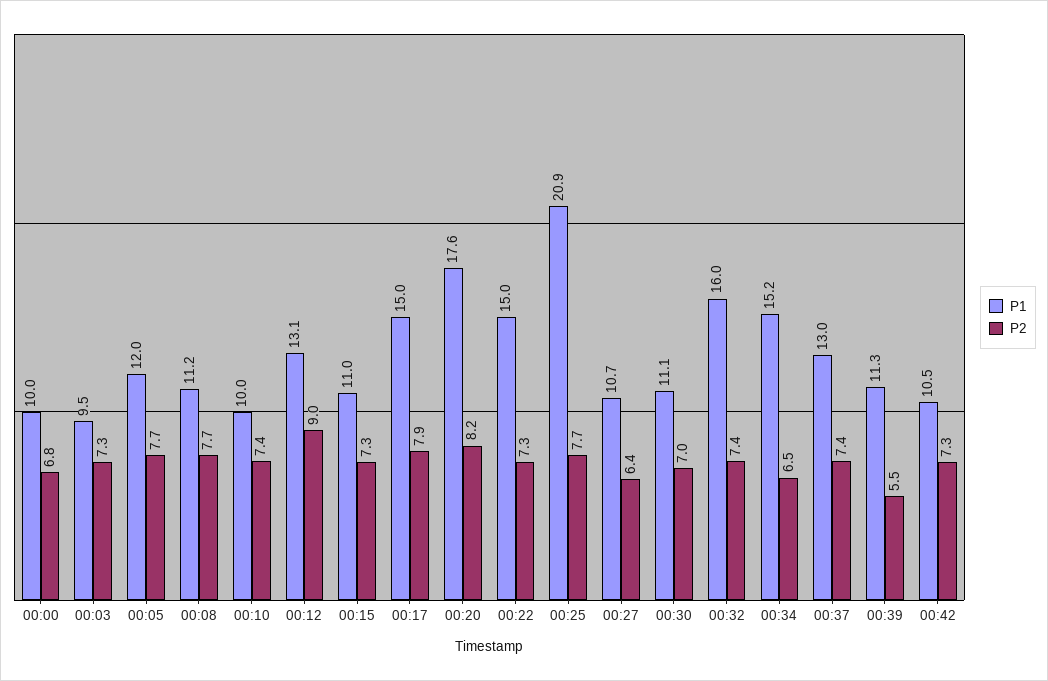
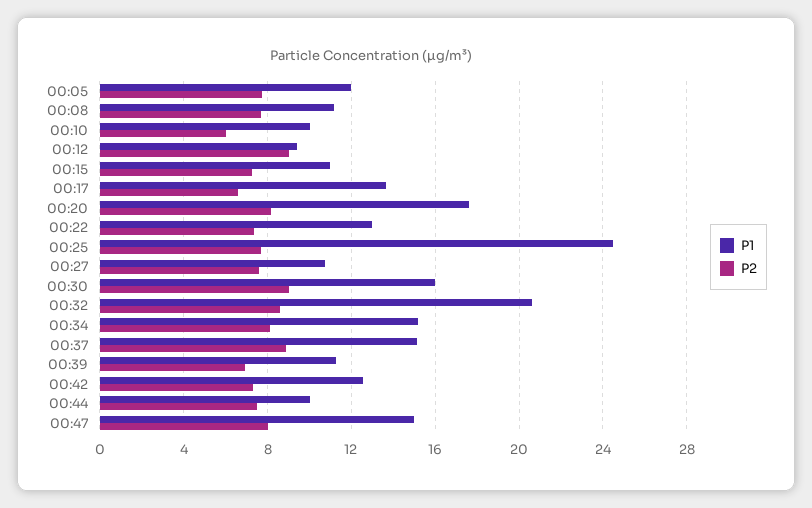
P1, 00:00: 10 -> none
P2, 00:00: 6.8 -> none
P1, 00:03: 9.5 -> none
P2, 00:03: 7.3 -> none
P2, 00:10: 7.4 -> 6
P1, 00:12: 13.1 -> 9.5
P1, 00:17: 15 -> 13.5
P2, 00:17: 7.9 -> 6.5
P1, 00:22: 15 -> 13
P1, 00:25: 20.9 -> 24.5
P2, 00:27: 6.4 -> 7.5
P1, 00:30: 11.1 -> 16
P2, 00:30: 7 -> 9
P1, 00:32: 16 -> 20.5
P2, 00:32: 7.4 -> 8.5
P2, 00:34: 6.5 -> 8
P1, 00:37: 13 -> 15
P2, 00:37: 7.4 -> 9
P2, 00:39: 5.5 -> 7
P1, 00:42: 10.5 -> 12.5
P1, 00:44: none -> 10
P2, 00:44: none -> 7.5
P1, 00:47: none -> 15
P2, 00:47: none -> 8

